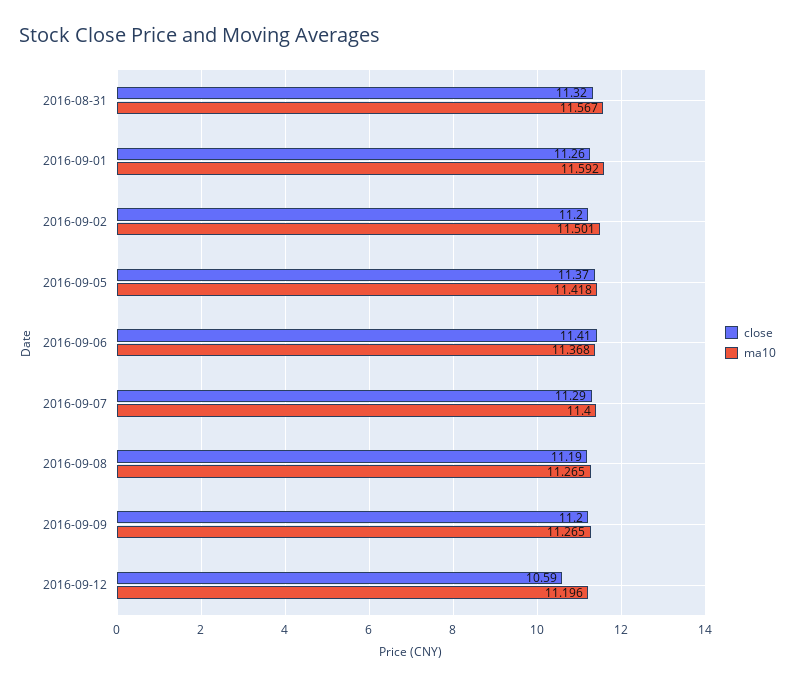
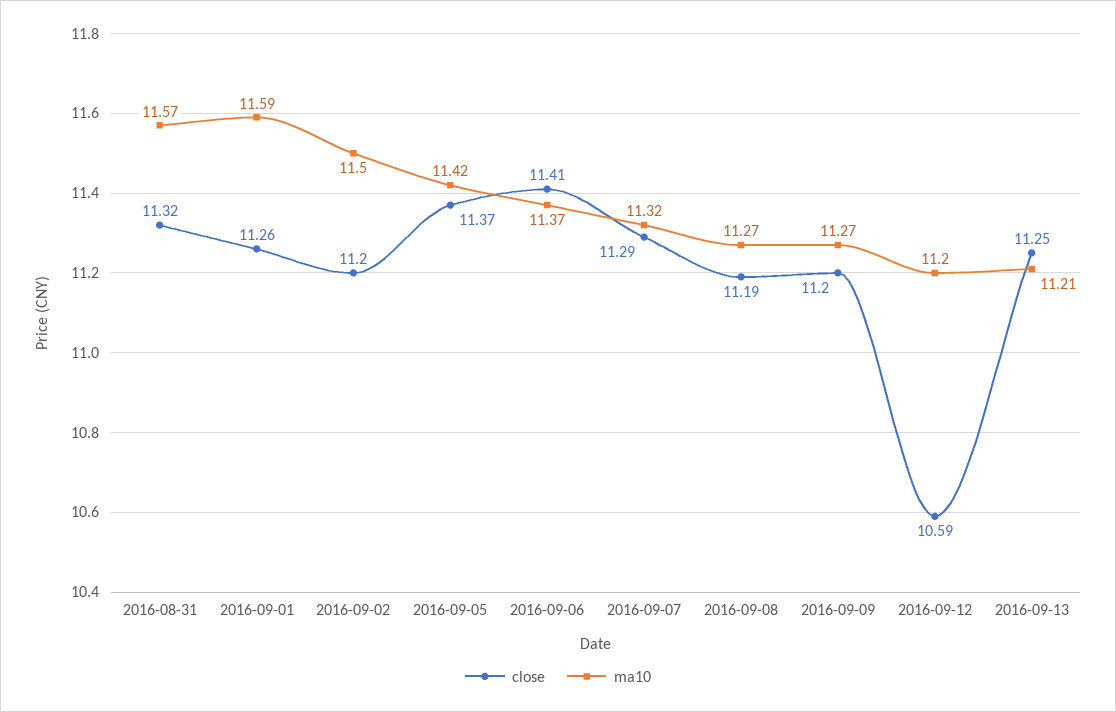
ma10, 2016-09-07: 11.4 -> 11.32
close, 2016-09-13: none -> 11.25
ma10, 2016-09-13: none -> 11.21

